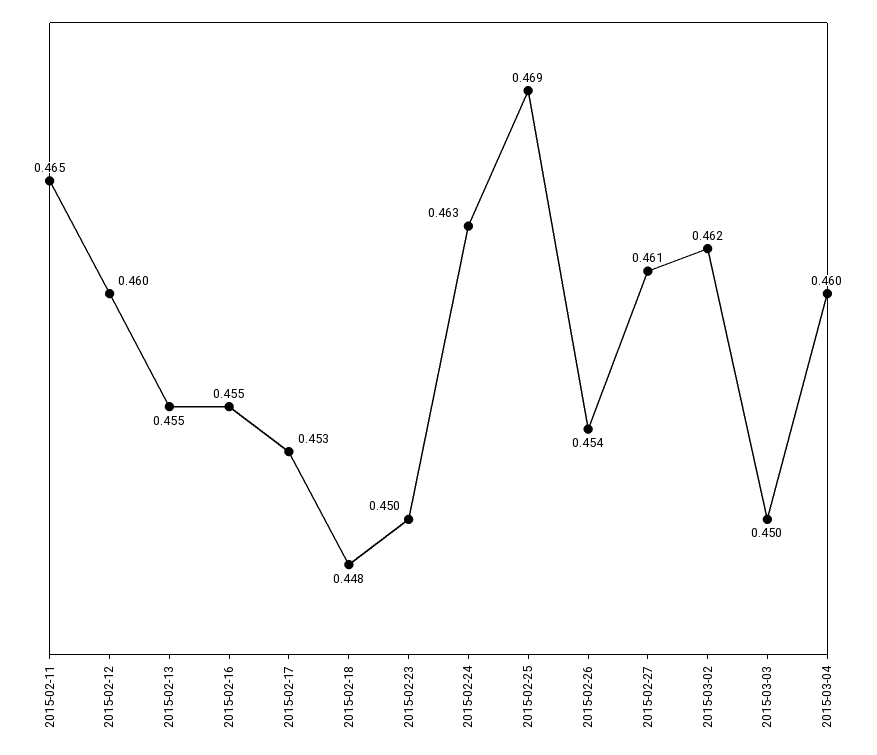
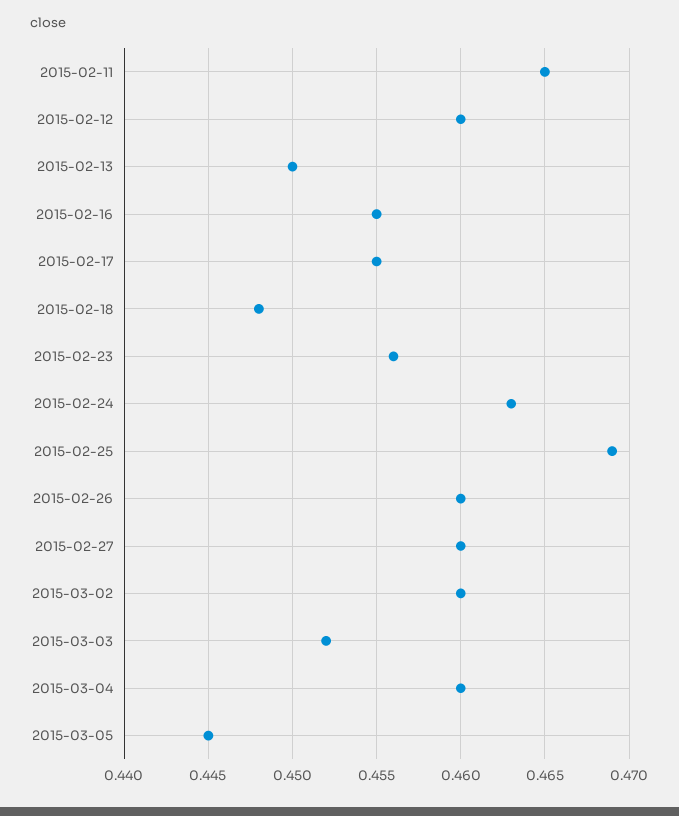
2015-02-13: 0.455 -> 0.45
2015-02-17: 0.453 -> 0.455
2015-02-23: 0.45 -> 0.456
2015-02-26: 0.454 -> 0.46
2015-02-27: 0.461 -> 0.46
2015-03-02: 0.462 -> 0.46
2015-03-03: 0.45 -> 0.452
2015-03-05: none -> 0.445

